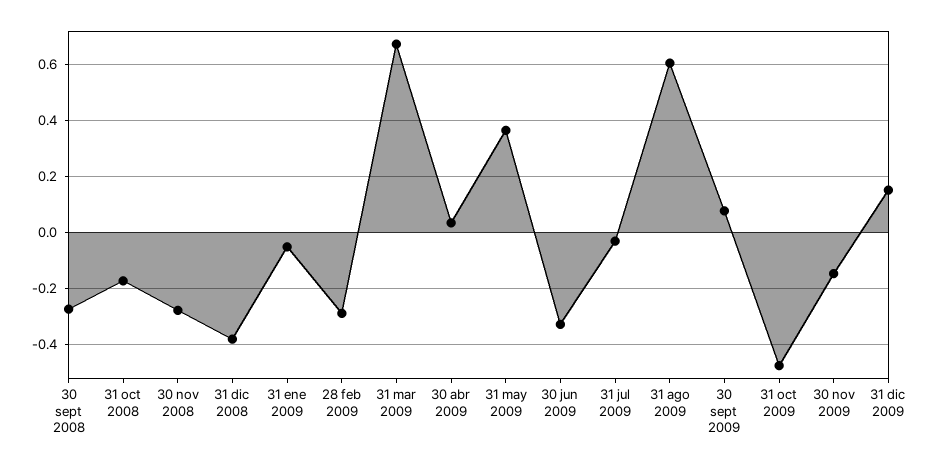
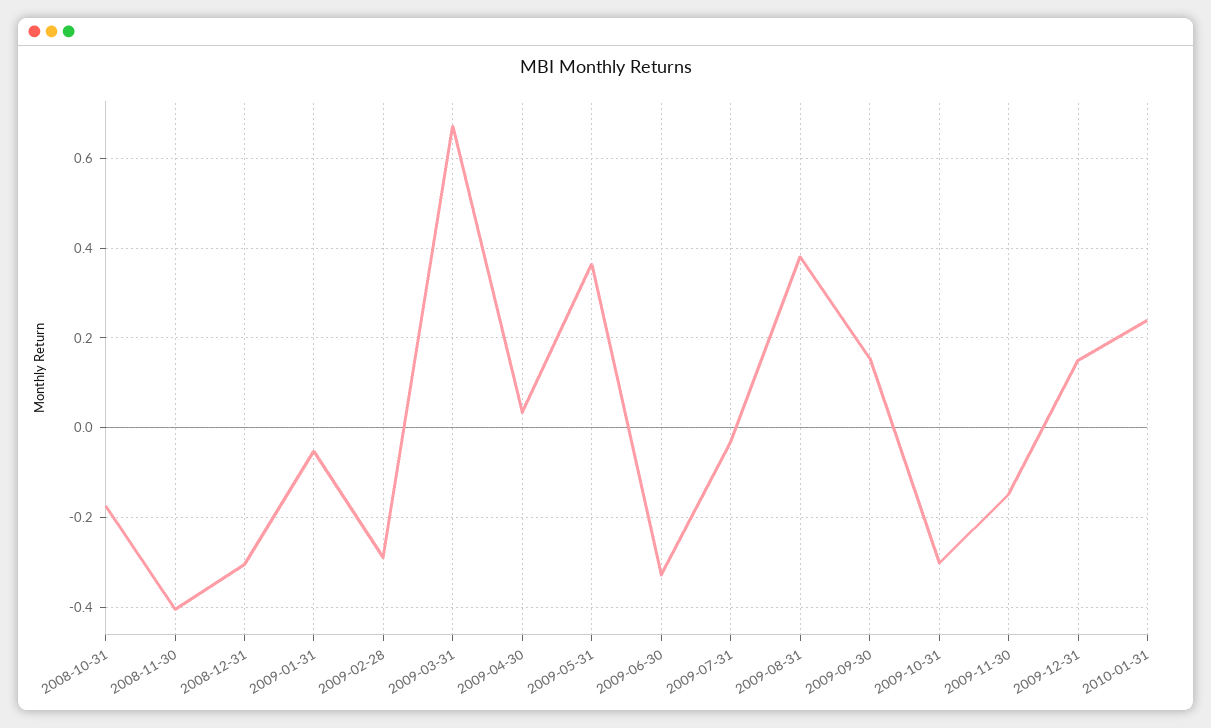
30 sept 2008: -0.275 -> none
30 nov 2008: -0.275 -> -0.4
31 dic 2008: -0.375 -> -0.3
31 ago 2009: 0.6 -> 0.38
30 sept 2009: 0.075 -> 0.16
31 oct 2009: -0.475 -> -0.3
2010-01-31: none -> 0.24

